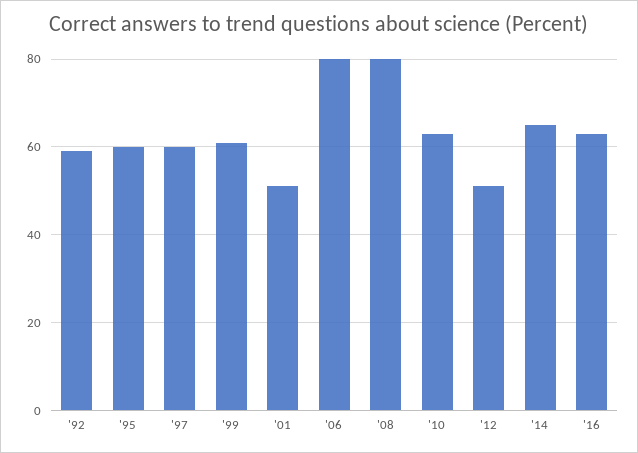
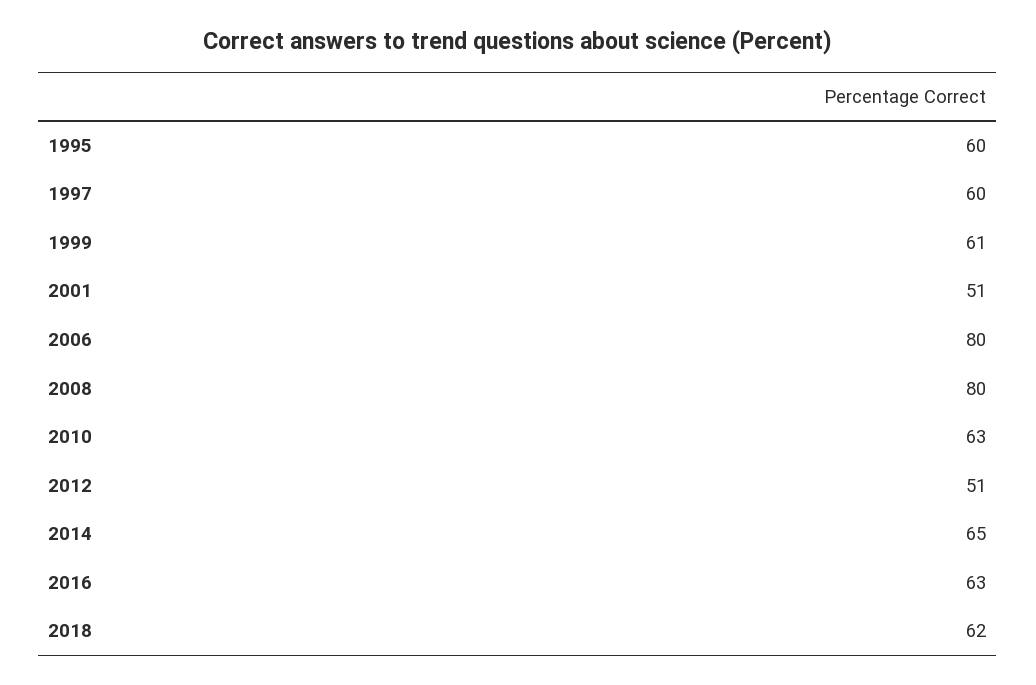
'92: 60 -> none
2018: none -> 62

